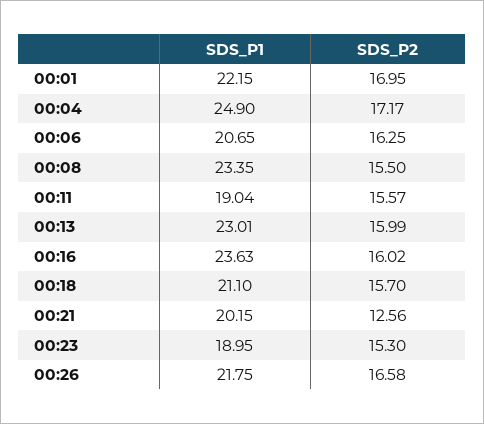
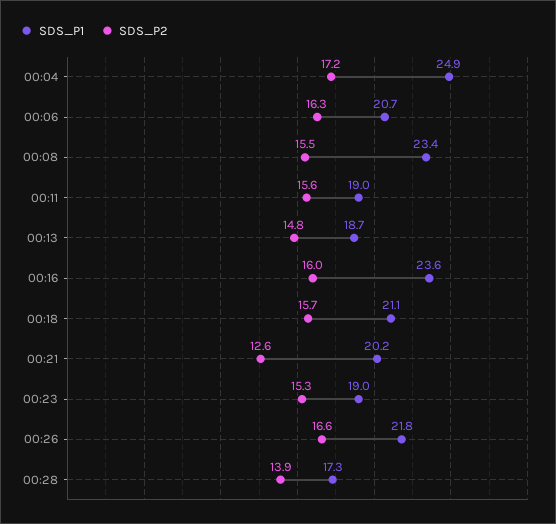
SDS_P1, 00:01: 22.15 -> none
SDS_P2, 00:01: 16.95 -> none
SDS_P1, 00:13: 23.01 -> 18.7
SDS_P2, 00:13: 15.99 -> 14.8
SDS_P1, 00:28: none -> 17.3
SDS_P2, 00:28: none -> 13.9

